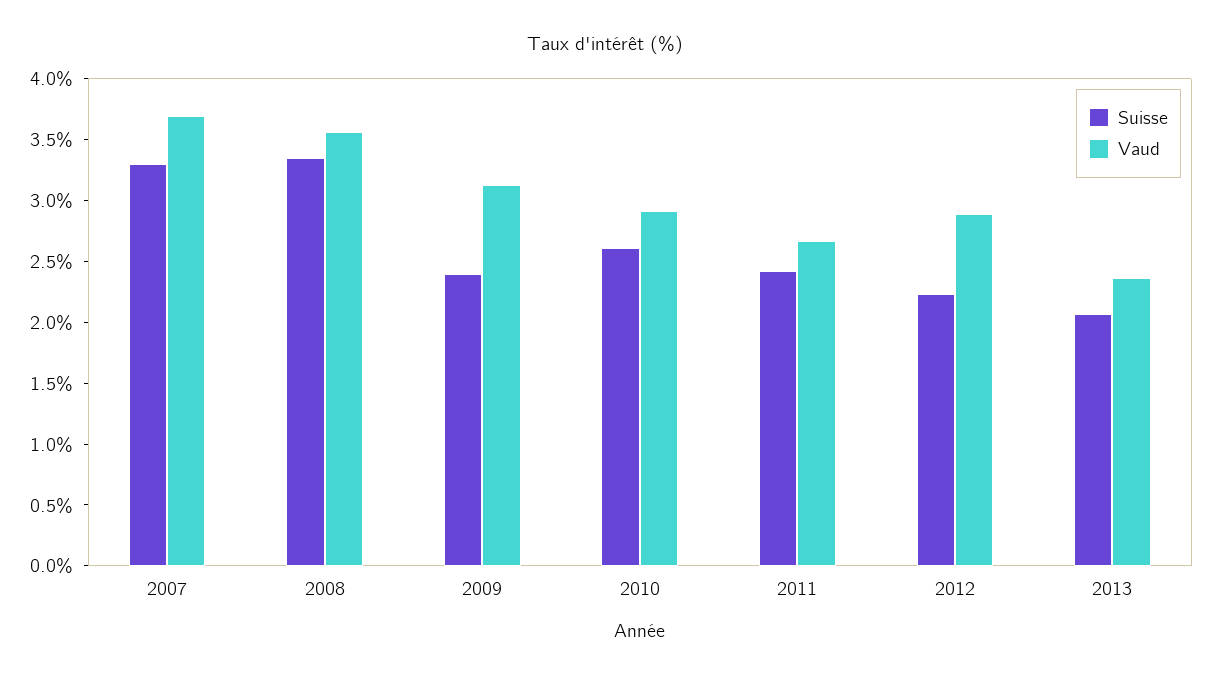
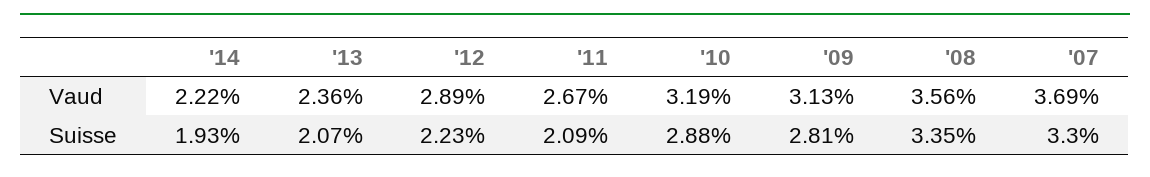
Suisse, 2009: 2.4 -> 2.81
Suisse, 2010: 2.6 -> 2.88
Vaud, 2010: 2.9 -> 3.19
Suisse, 2011: 2.4 -> 2.09
Vaud, '14: none -> 2.22
Suisse, '14: none -> 1.93

